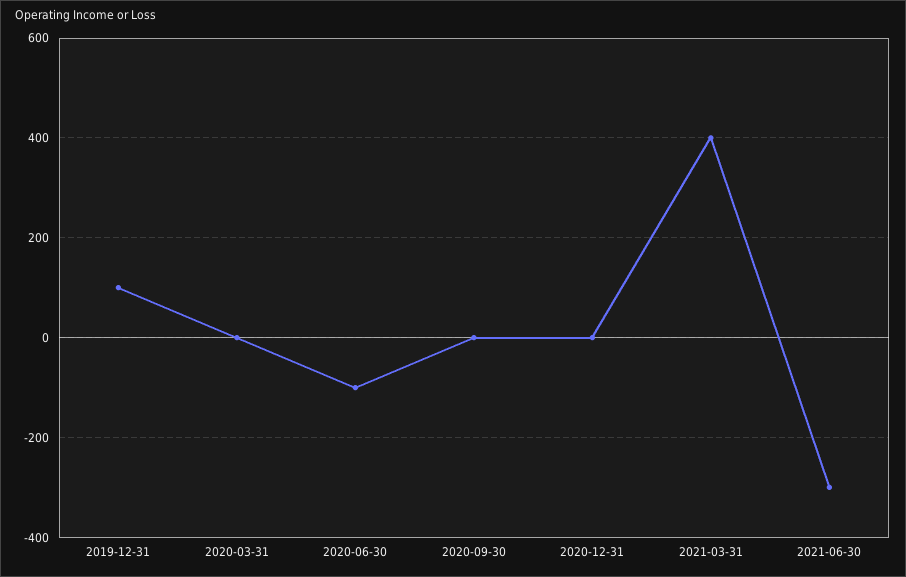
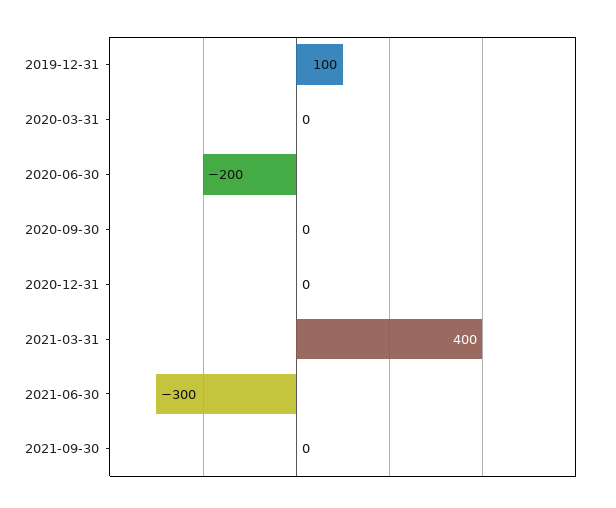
2020-06-30: -100 -> -200
2021-09-30: none -> 0

